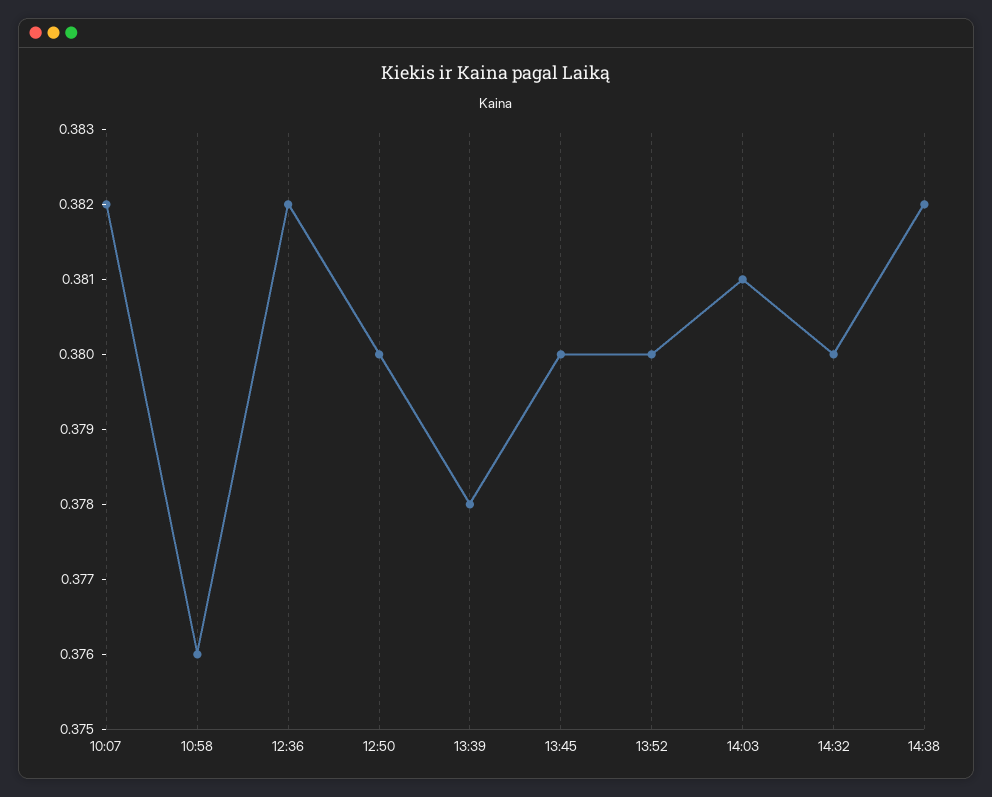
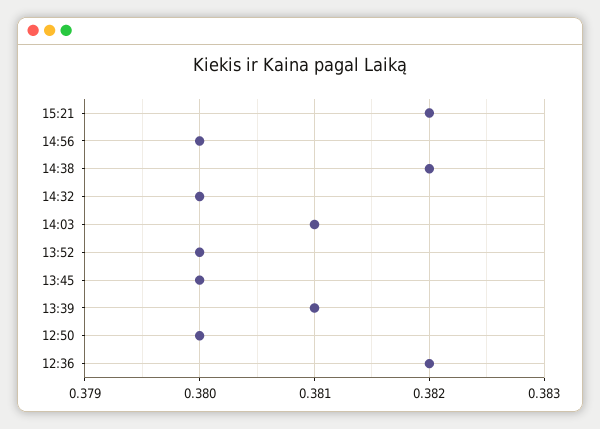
10:07: 0.382 -> none
10:58: 0.376 -> none
13:39: 0.378 -> 0.381
15:21: none -> 0.382
14:56: none -> 0.38

